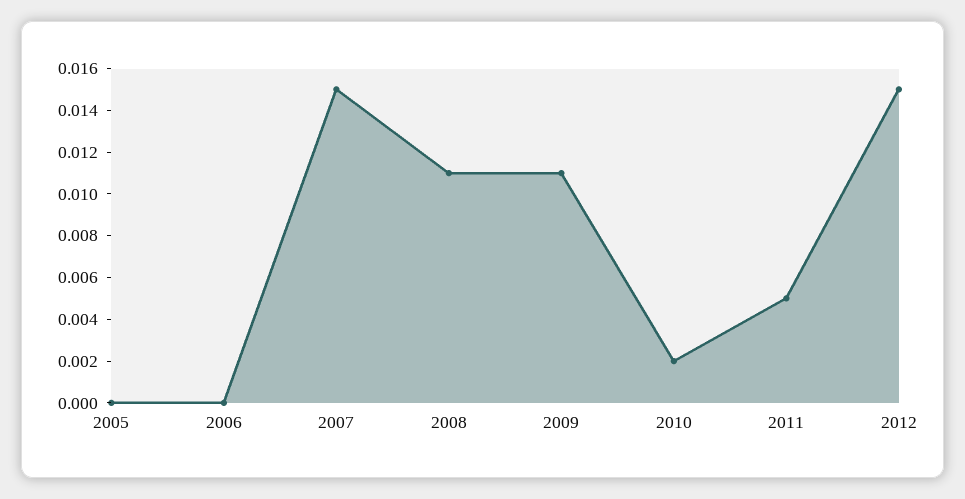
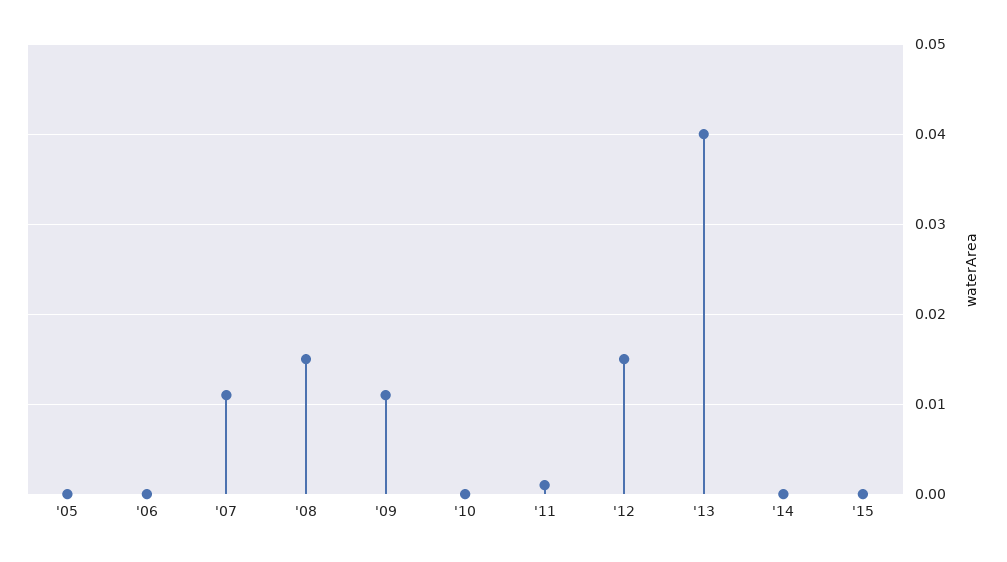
2007: 0.015 -> 0.011
2008: 0.011 -> 0.015
2010: 0.002 -> 0
2011: 0.005 -> 0.001
'13: none -> 0.04
'14: none -> 0
'15: none -> 0

